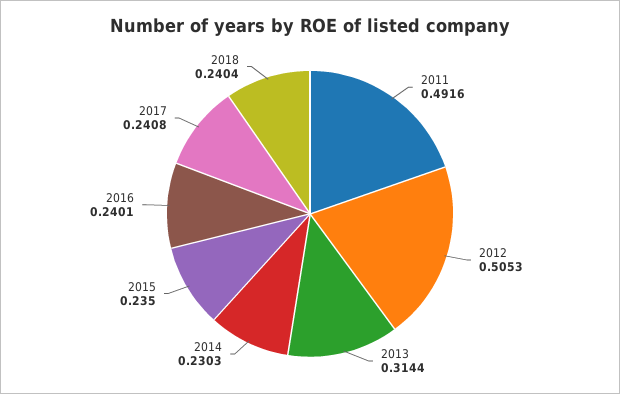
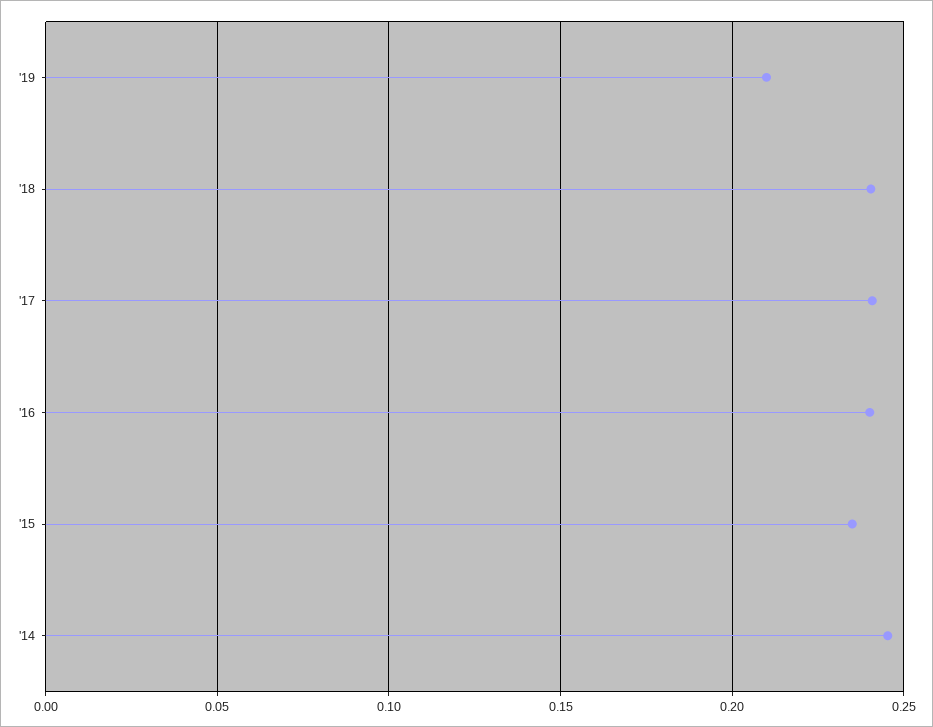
2011: 0.4916 -> none
2012: 0.5053 -> none
2013: 0.3144 -> none
2014: 0.2303 -> 0.245
'19: none -> 0.21

